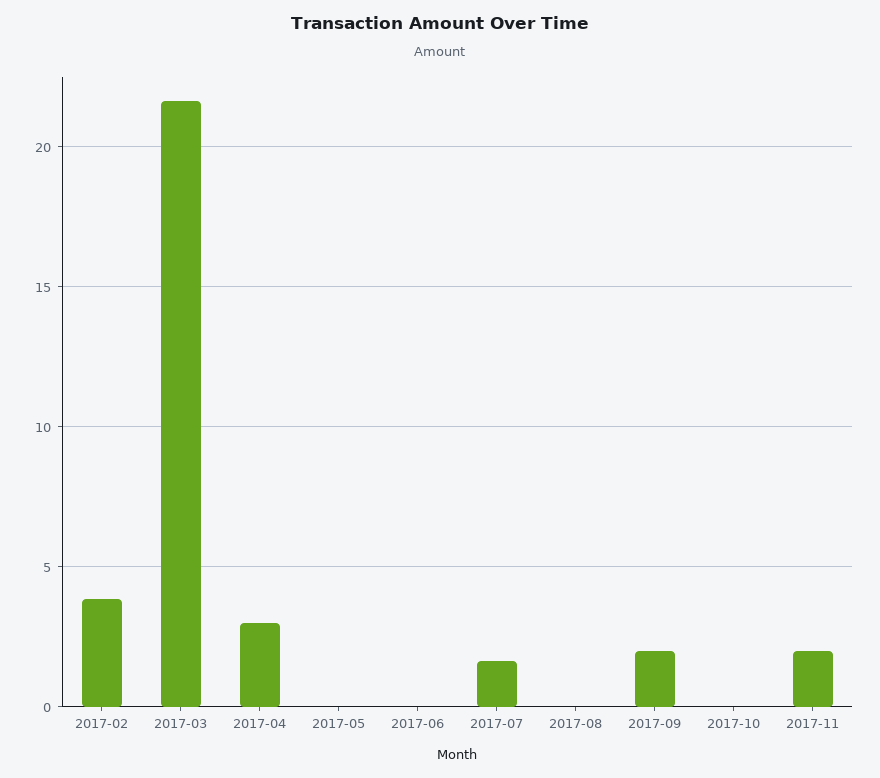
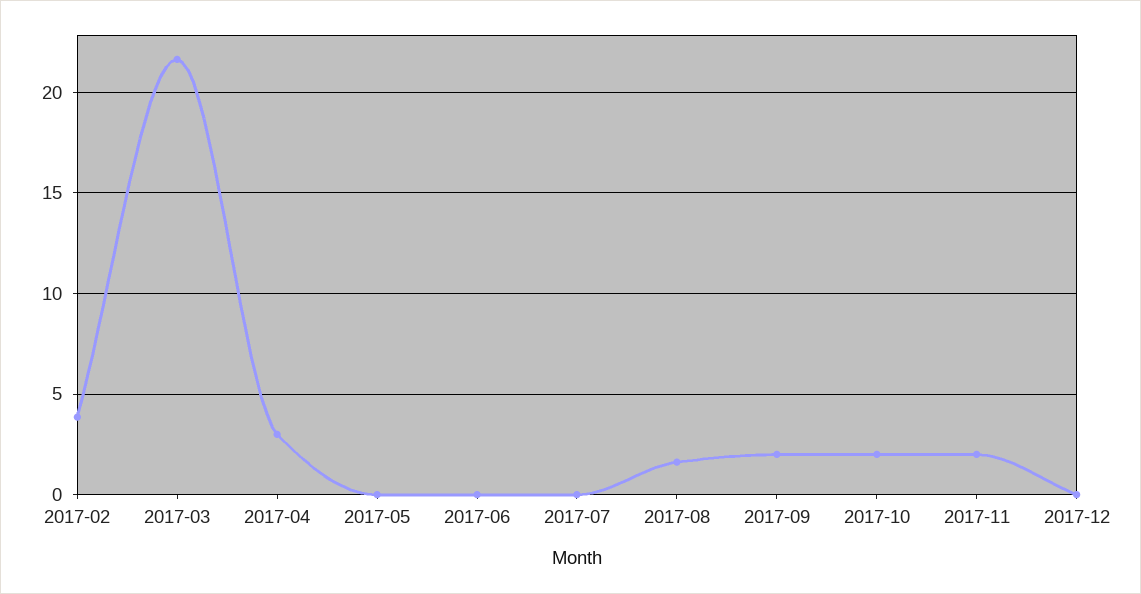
2017-07: 1.5 -> 0
2017-08: 0 -> 1.5
2017-10: 0 -> 2
2017-12: none -> 0

